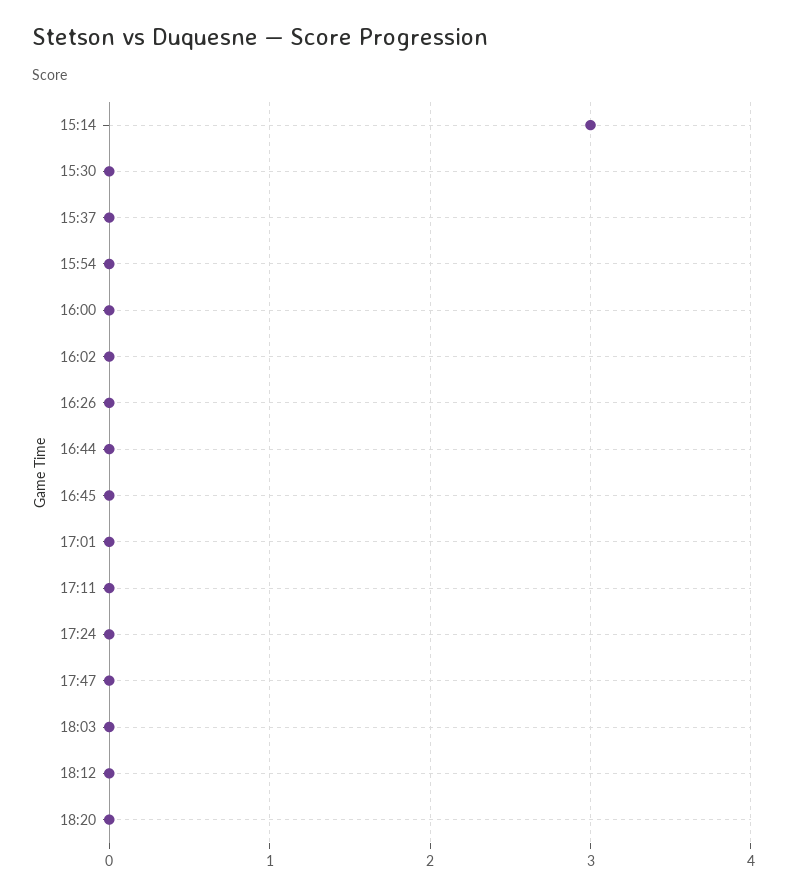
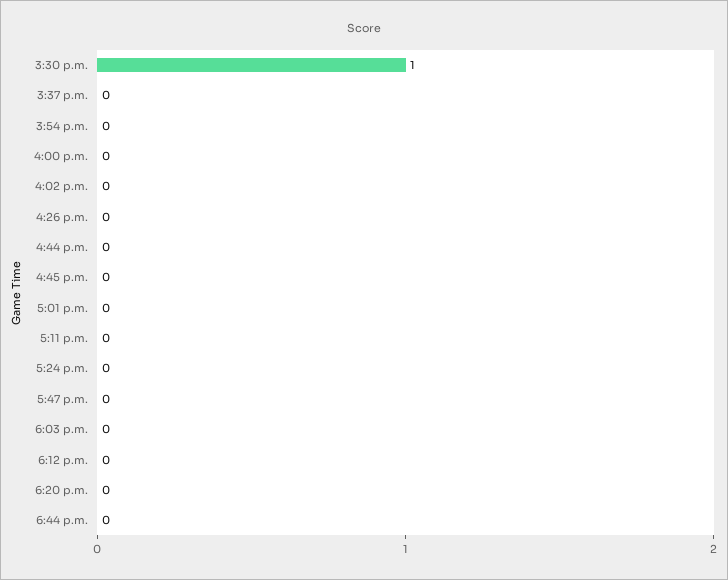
15:14: 3 -> none
15:30: 0 -> 1
6:44 p.m.: none -> 0

